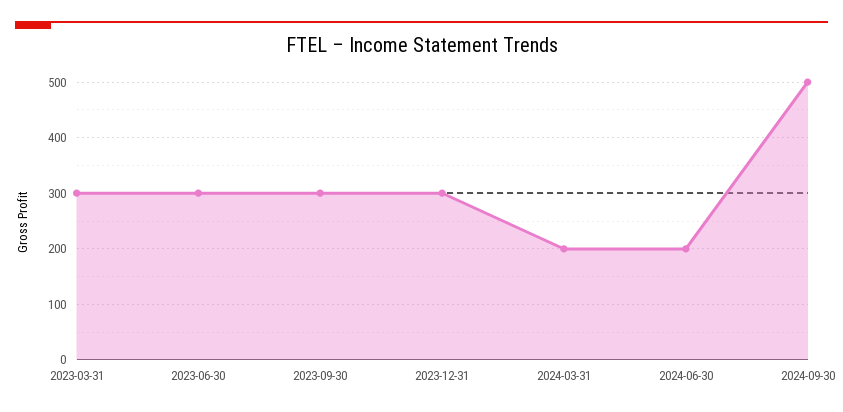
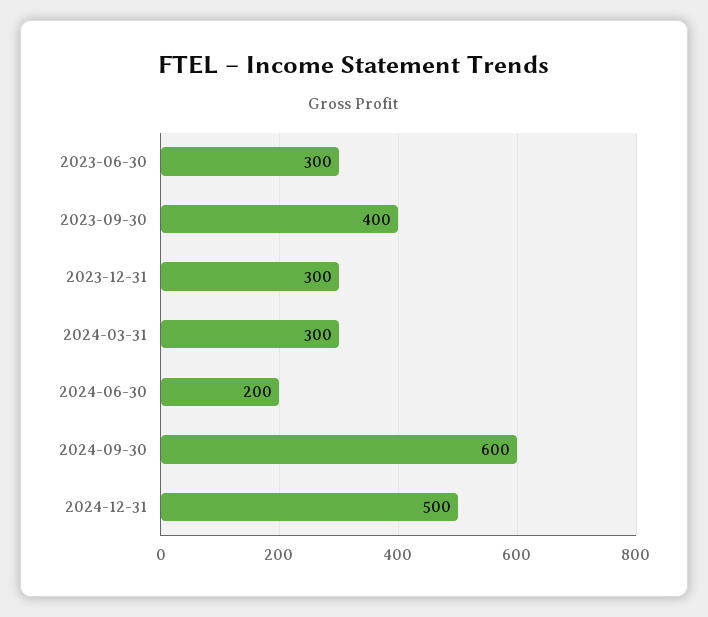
2023-03-31: 300 -> none
2023-09-30: 300 -> 400
2024-03-31: 200 -> 300
2024-09-30: 500 -> 600
2024-12-31: none -> 500

